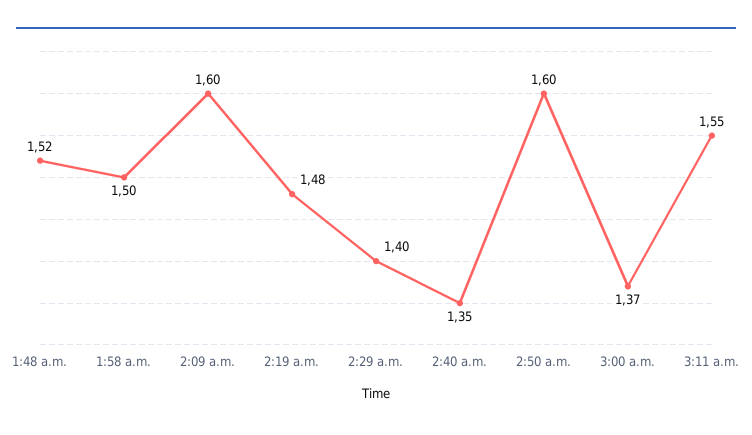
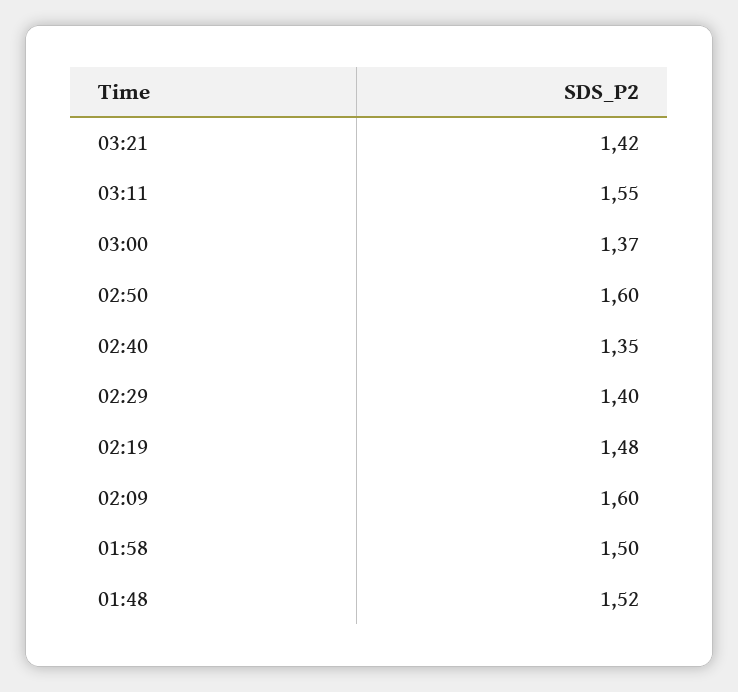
03:21: none -> 1.42

